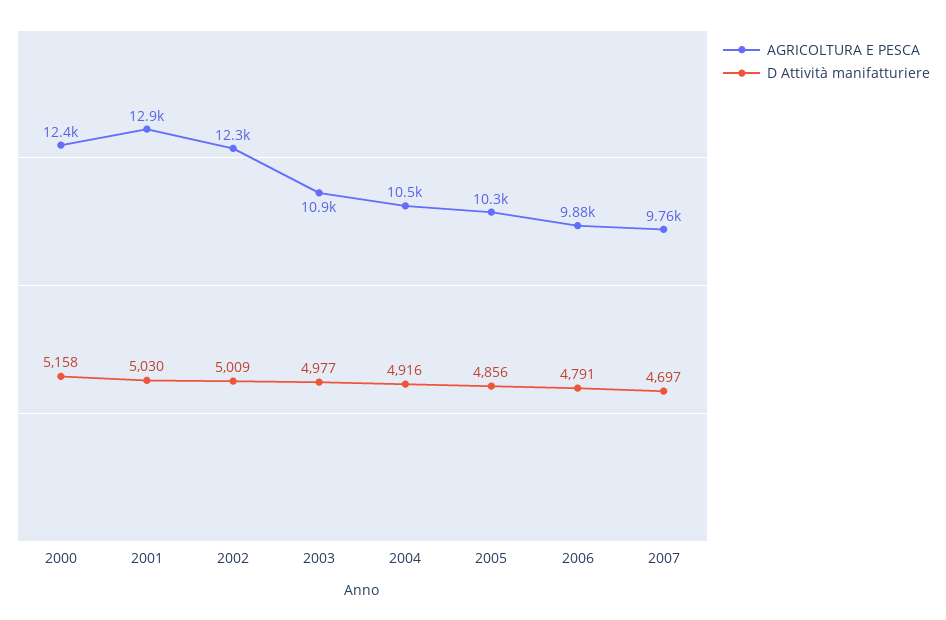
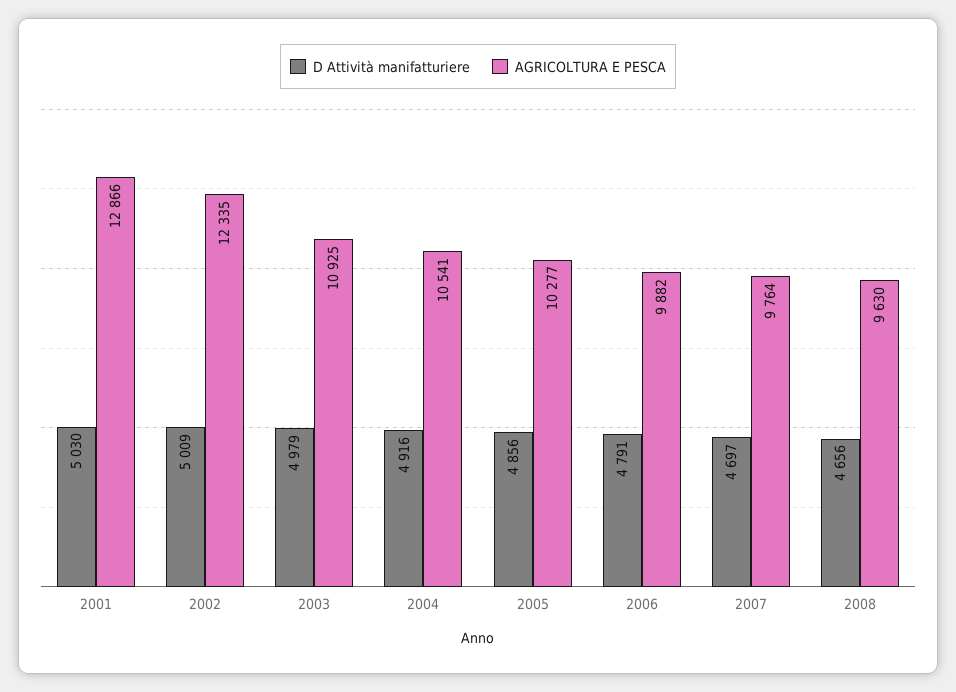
AGRICOLTURA E PESCA, 2000: 12400 -> none
D Attività manifatturiere, 2000: 5158 -> none
D Attività manifatturiere, 2003: 4977 -> 4979
D Attività manifatturiere, 2008: none -> 4656
AGRICOLTURA E PESCA, 2008: none -> 9630

